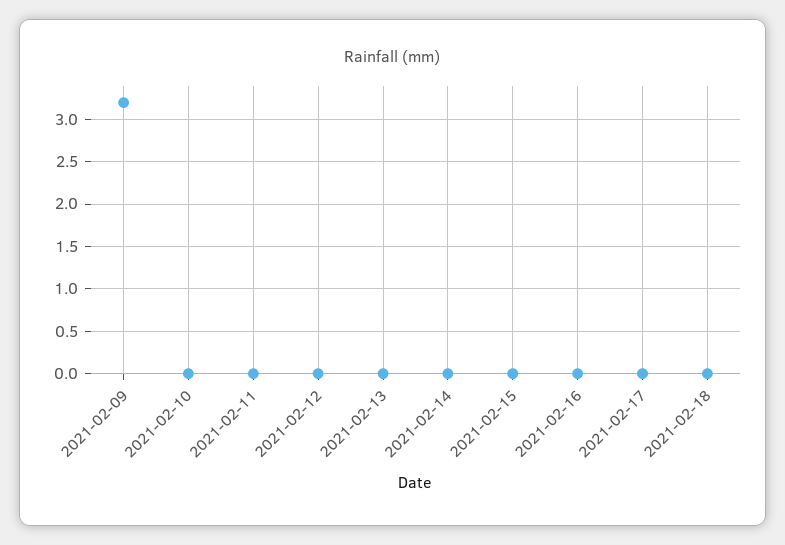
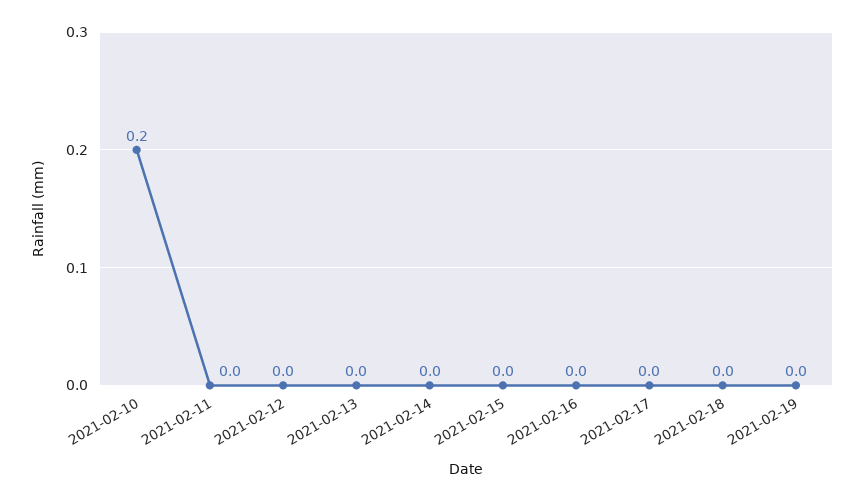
2021-02-09: 3.2 -> none
2021-02-10: 0 -> 0.2
2021-02-19: none -> 0

